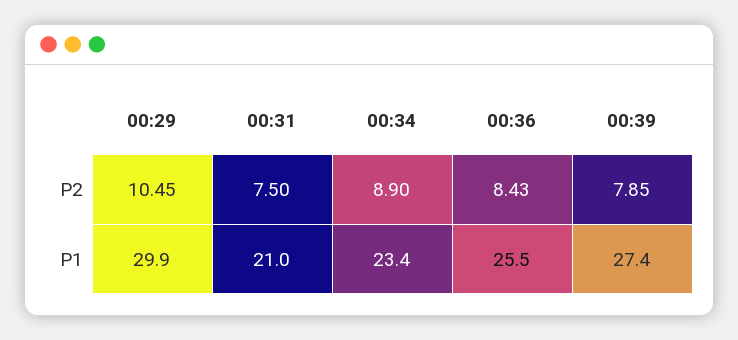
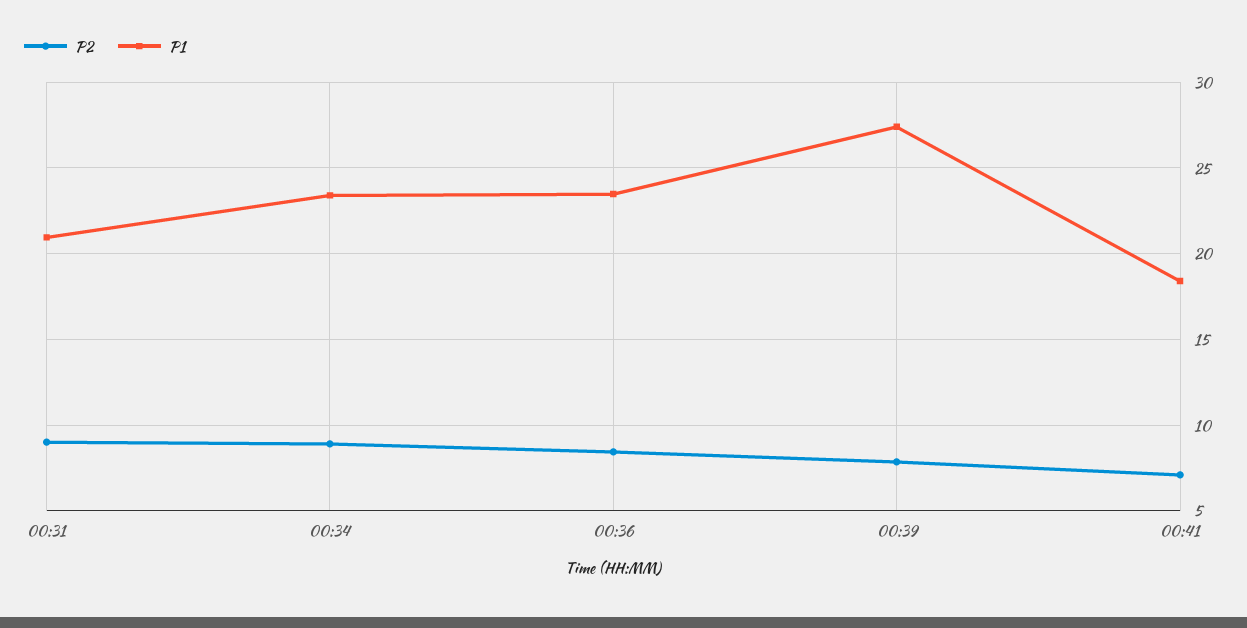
P2, 00:29: 10.45 -> none
P2, 00:31: 7.5 -> 9
P1, 00:29: 29.9 -> none
P1, 00:36: 25.5 -> 23.5
P2, 00:41: none -> 7
P1, 00:41: none -> 18.5

